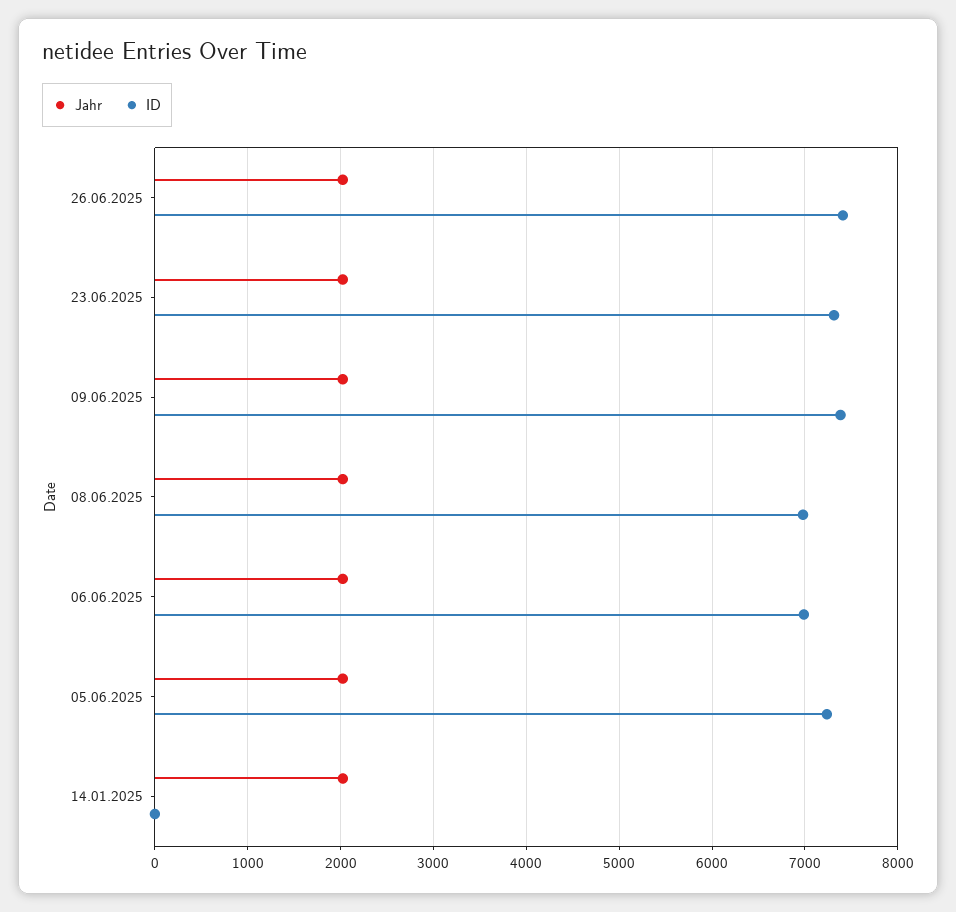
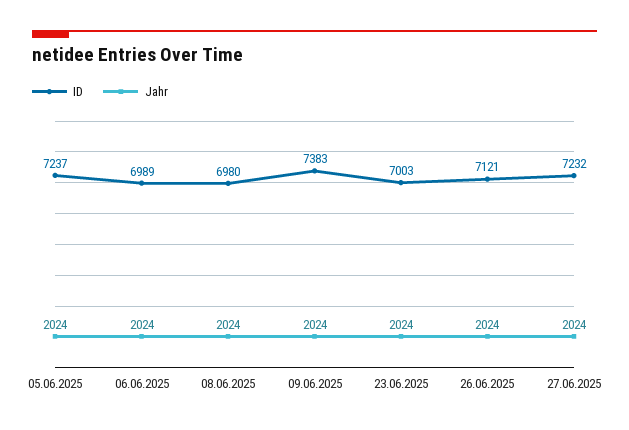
ID, 26.06.2025: 7400 -> 7121
ID, 23.06.2025: 7300 -> 7003
Jahr, 14.01.2025: 2000 -> none
ID, 14.01.2025: 0 -> none
ID, 27.06.2025: none -> 7232
Jahr, 27.06.2025: none -> 2024

